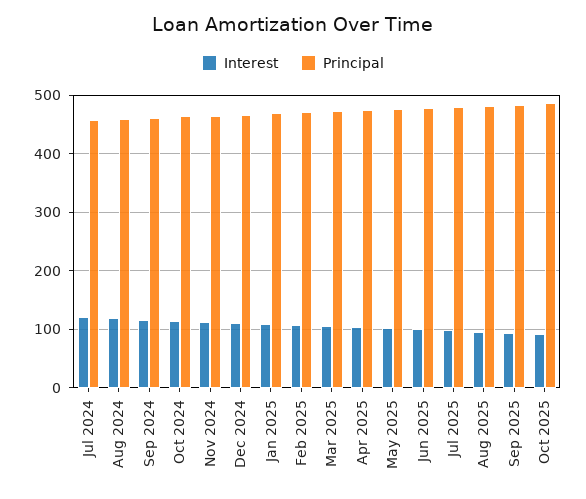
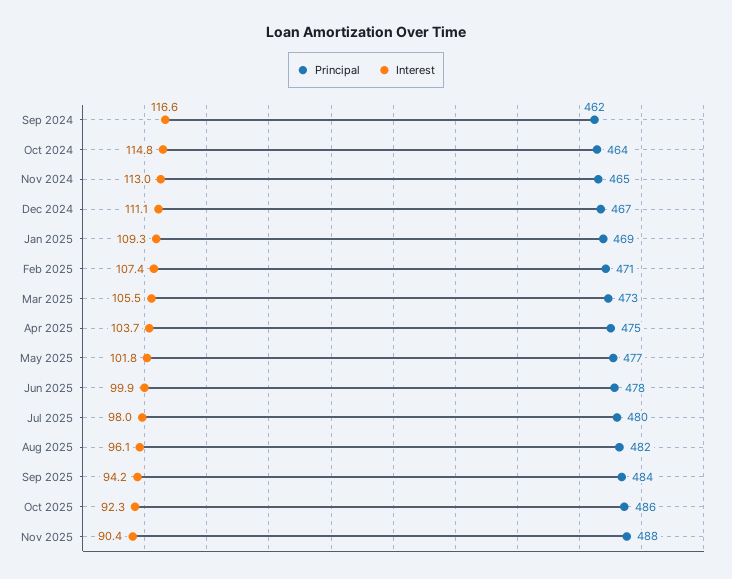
Interest, Jul 2024: 120 -> none
Principal, Jul 2024: 460 -> none
Interest, Aug 2024: 120 -> none
Principal, Aug 2024: 460 -> none
Principal, Nov 2025: none -> 488
Interest, Nov 2025: none -> 90.4

